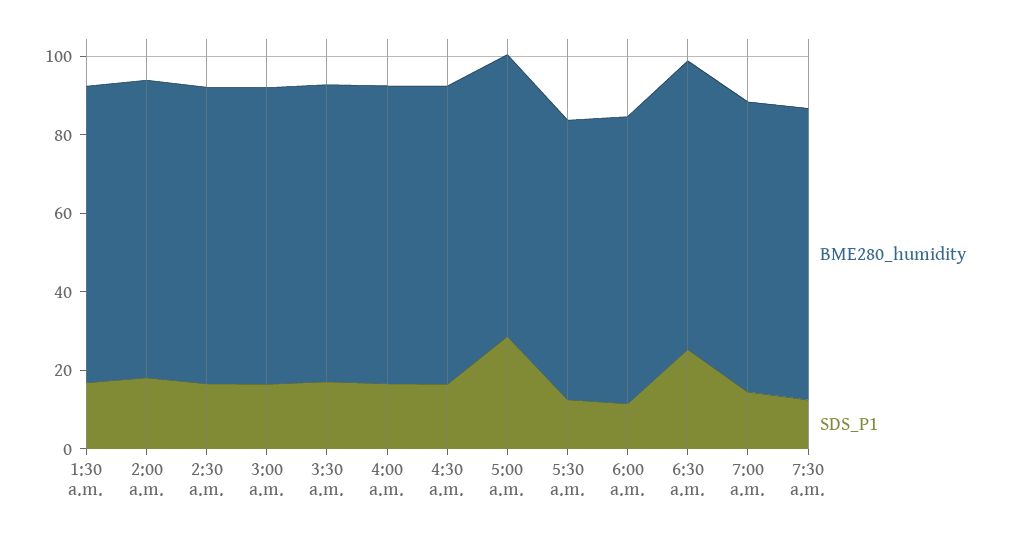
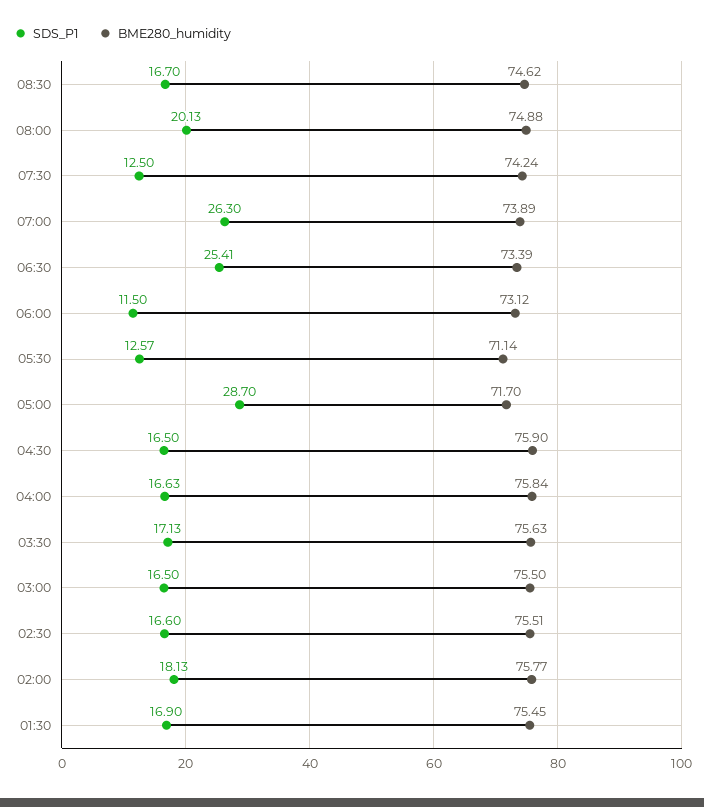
SDS_P1, 7:00 a.m.: 15 -> 26.3
SDS_P1, 08:30: none -> 16.7
BME280_humidity, 08:30: none -> 74.62
SDS_P1, 08:00: none -> 20.13
BME280_humidity, 08:00: none -> 74.88

